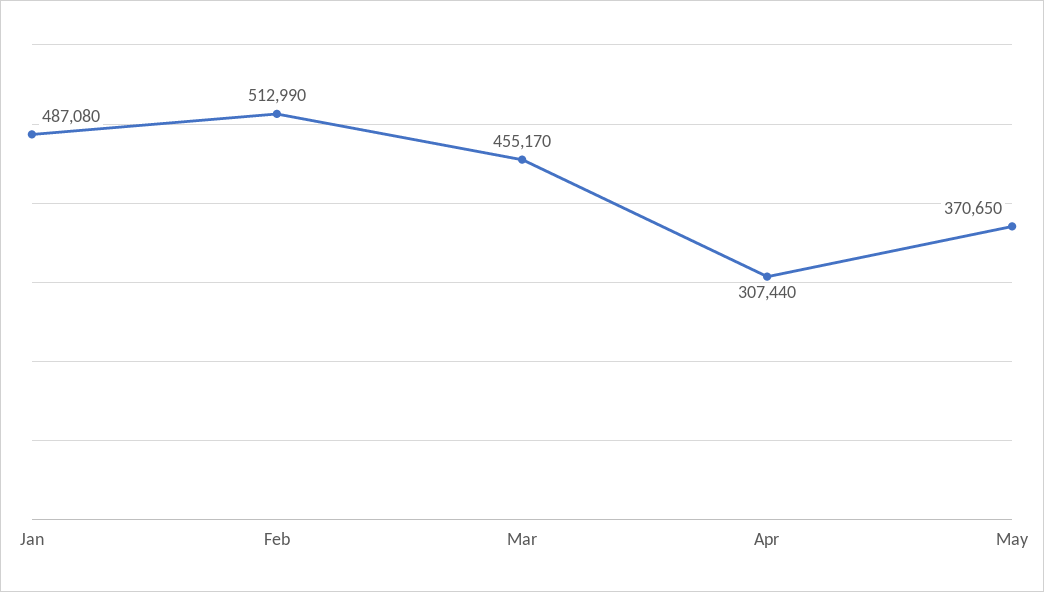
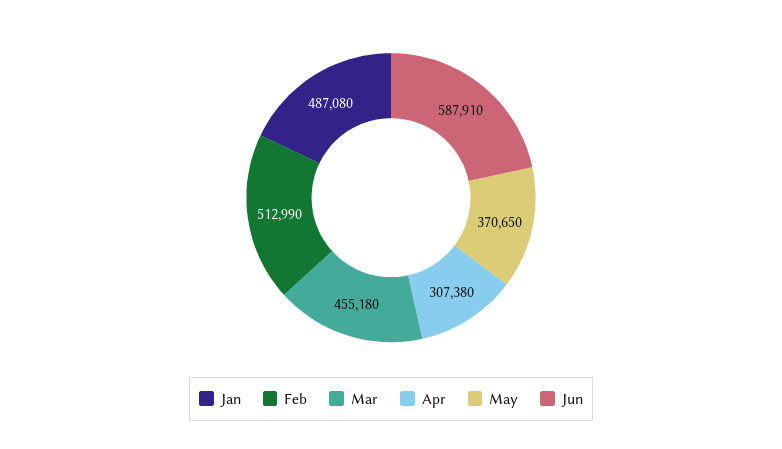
Mar: 455170 -> 455180
Apr: 307440 -> 307380
Jun: none -> 587910

